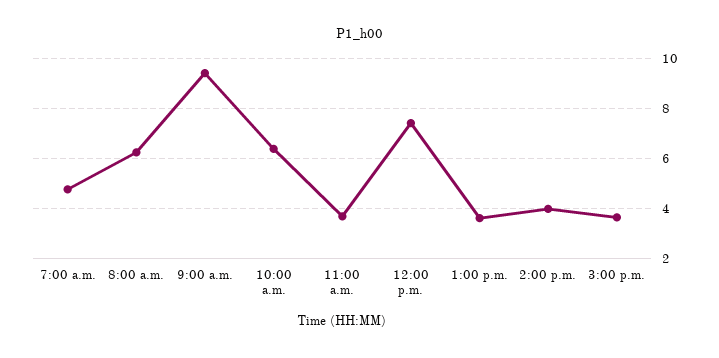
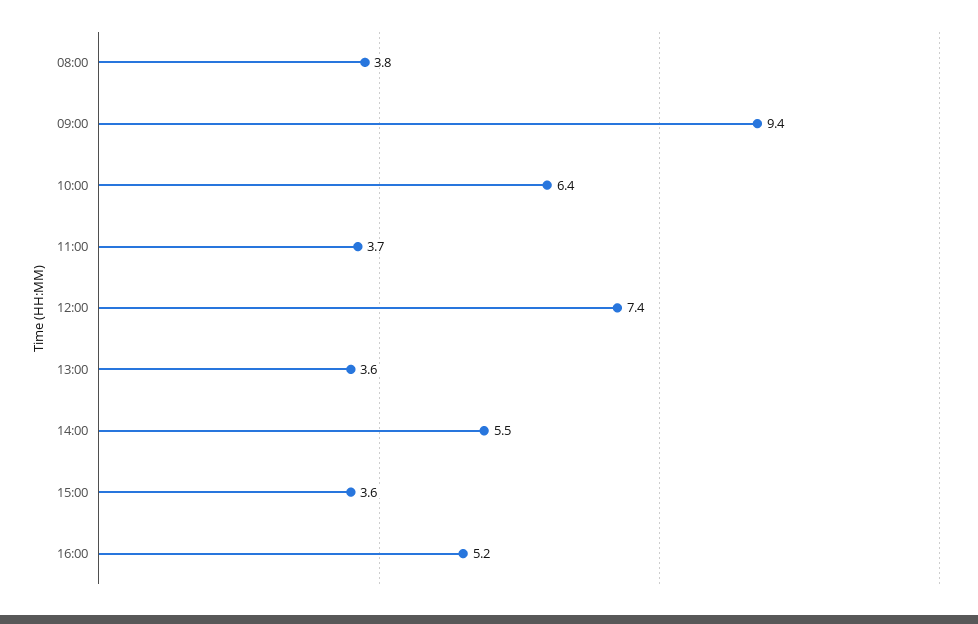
7:00 a.m.: 4.75 -> none
8:00 a.m.: 6.25 -> 3.8
2:00 p.m.: 4 -> 5.5
16:00: none -> 5.2

